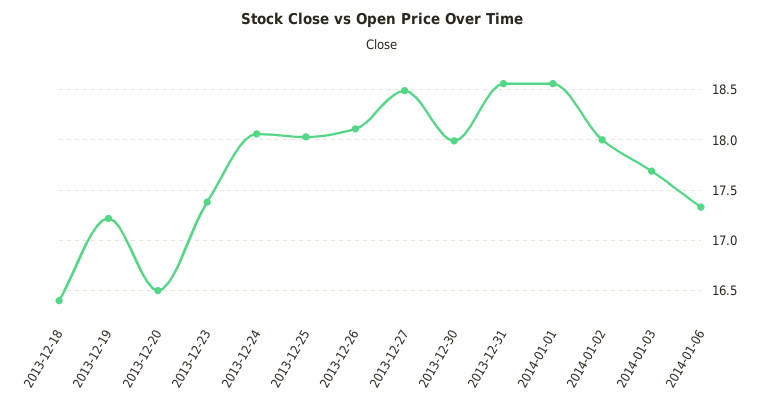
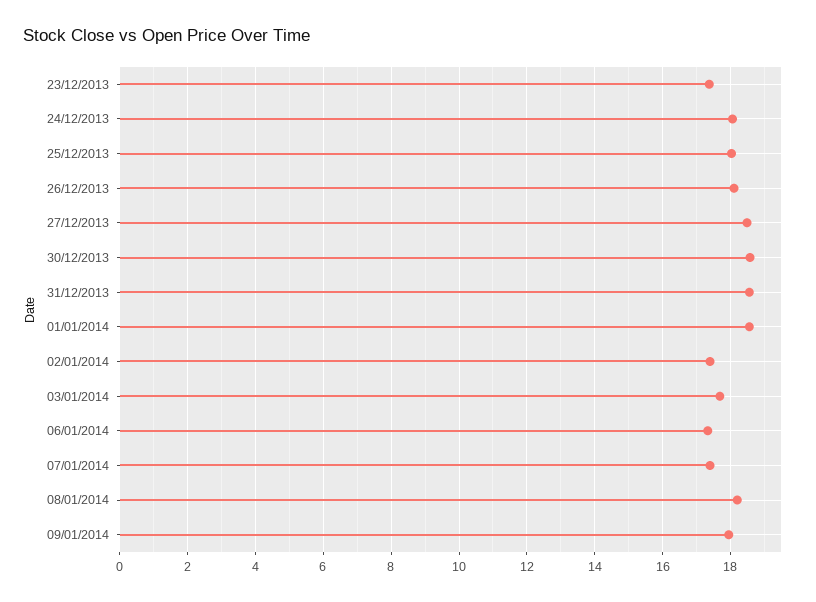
2013-12-18: 16.4 -> none
2013-12-19: 17.2 -> none
2013-12-20: 16.5 -> none
2013-12-30: 18 -> 18.6
2014-01-02: 18 -> 17.4
07/01/2014: none -> 17.4
08/01/2014: none -> 18.2
09/01/2014: none -> 18

